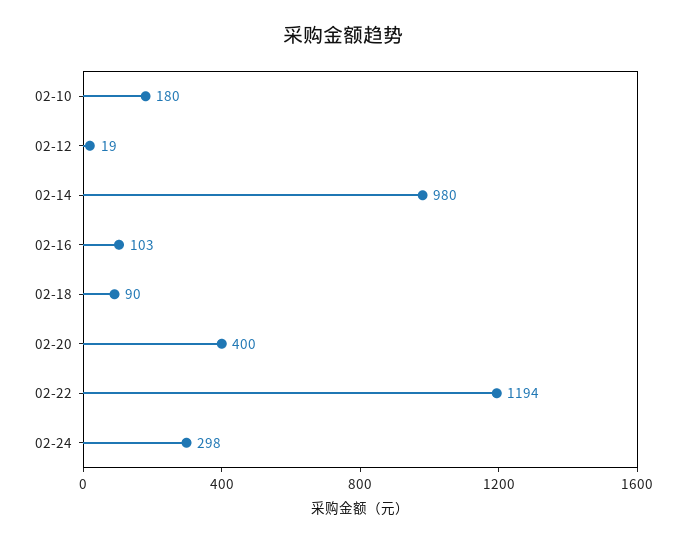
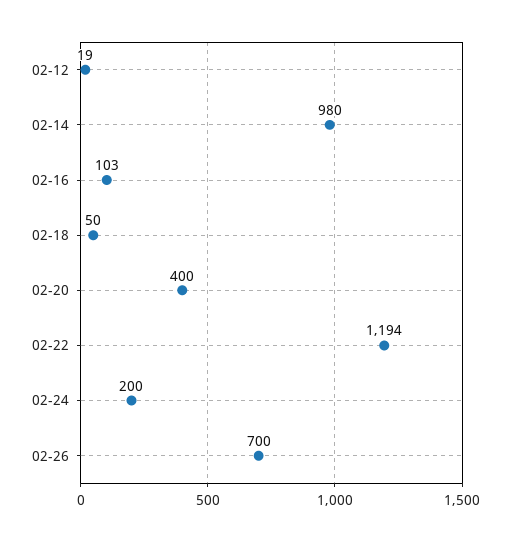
02-10: 180 -> none
02-18: 90 -> 50
02-24: 298 -> 200
02-26: none -> 700

